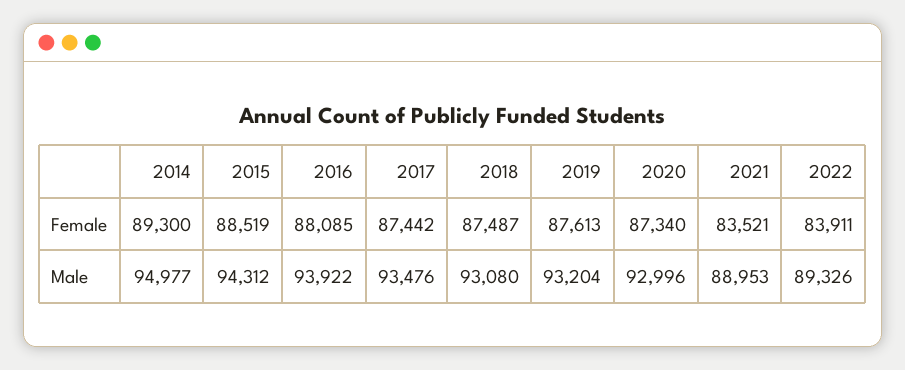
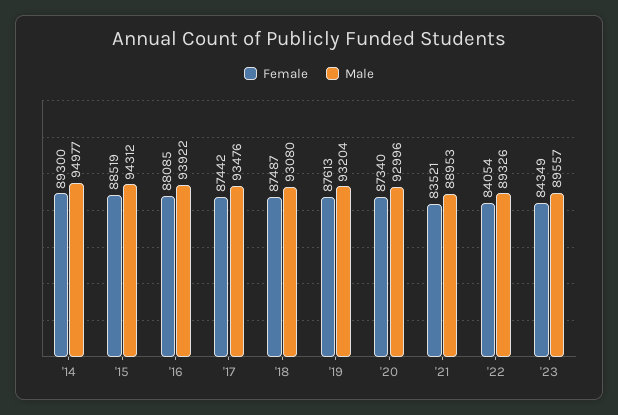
Female, 2022: 83911 -> 84054
Female, '23: none -> 84349
Male, '23: none -> 89557

